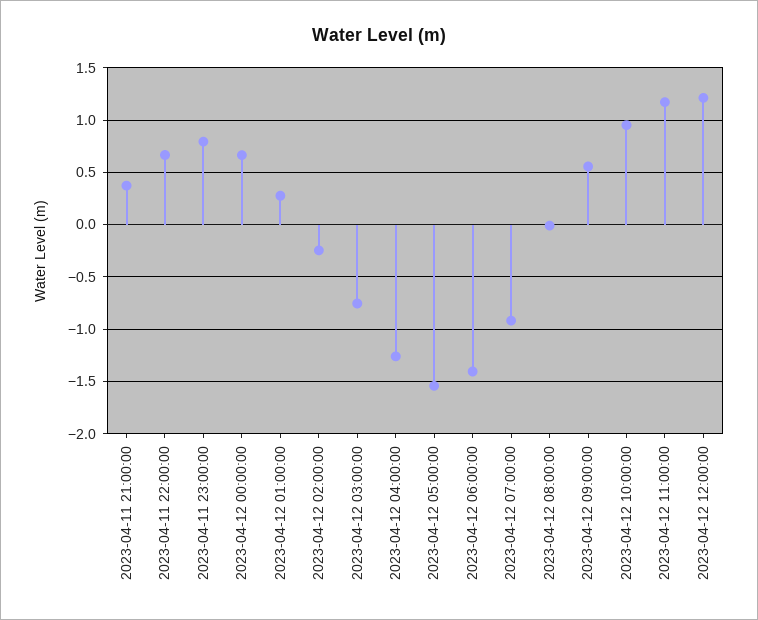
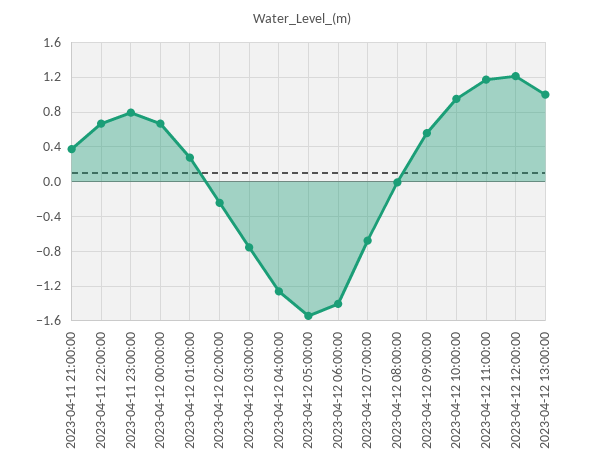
2023-04-12 07:00:00: -0.9 -> -0.7
2023-04-12 13:00:00: none -> 1

